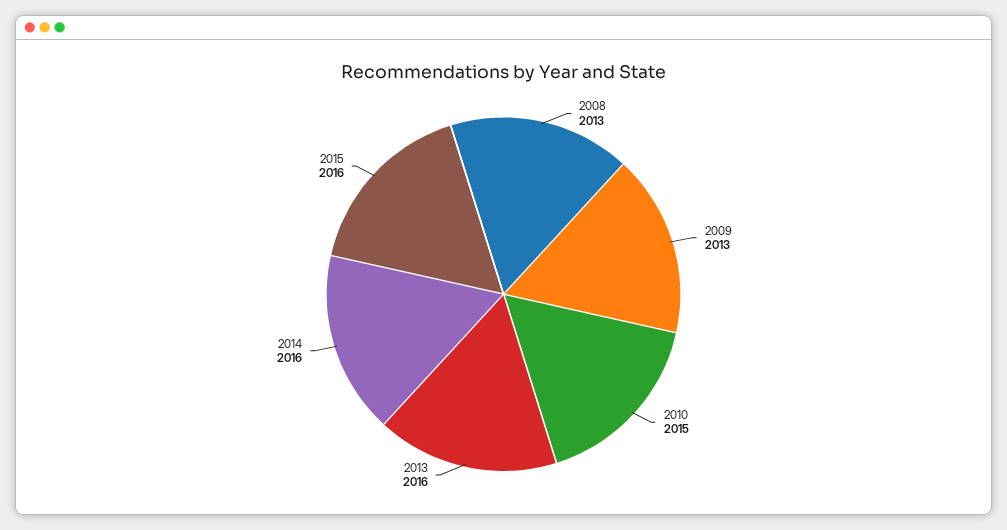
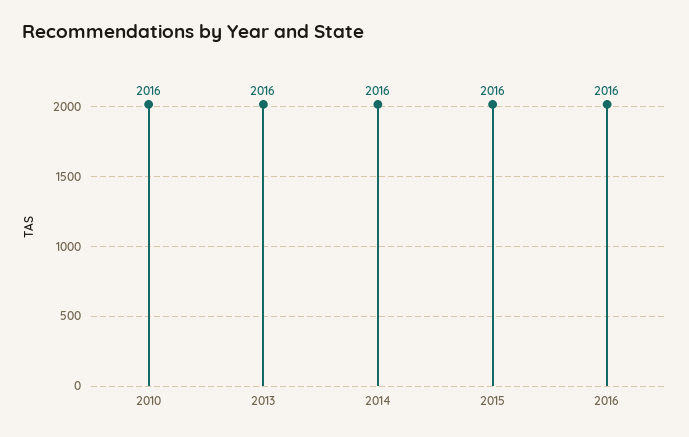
2008: 2013 -> none
2009: 2013 -> none
2010: 2015 -> 2016
2016: none -> 2016

